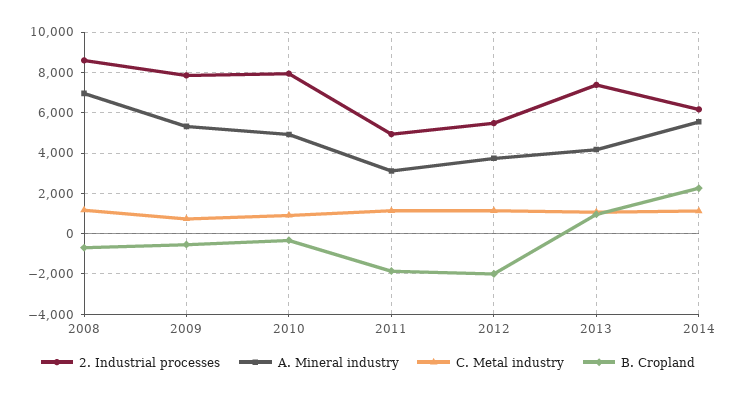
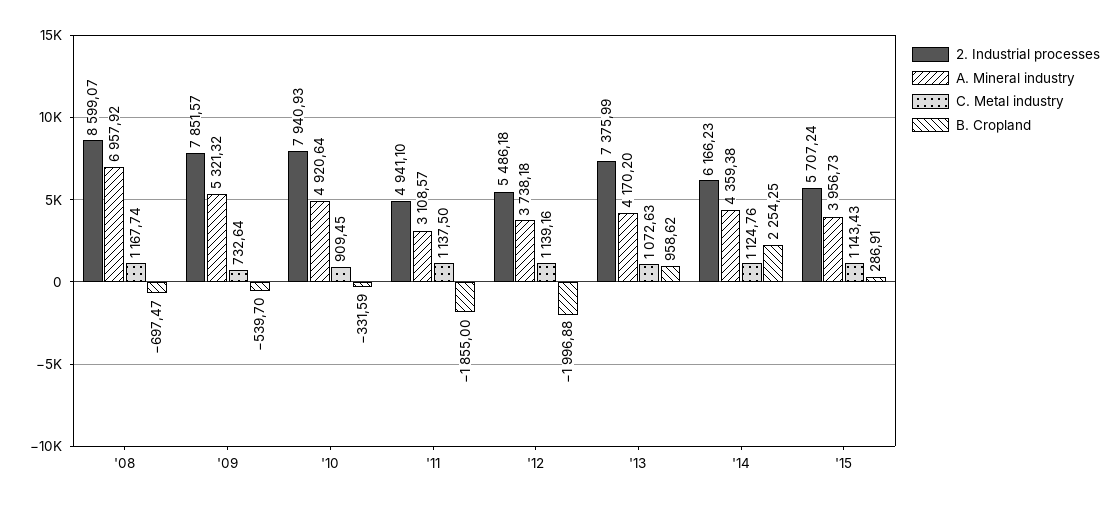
A. Mineral industry, 2014: 5500 -> 4359.38
2. Industrial processes, '15: none -> 5707.24
A. Mineral industry, '15: none -> 3956.73
C. Metal industry, '15: none -> 1143.43
B. Cropland, '15: none -> 286.91

